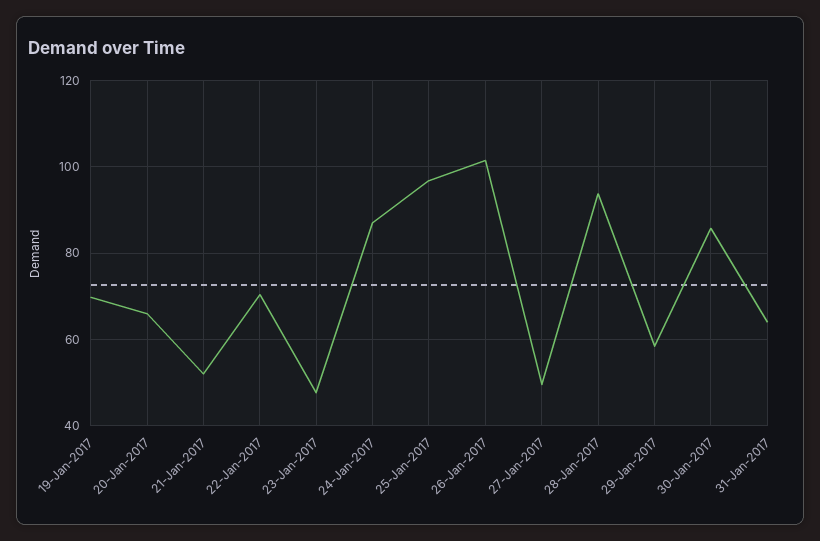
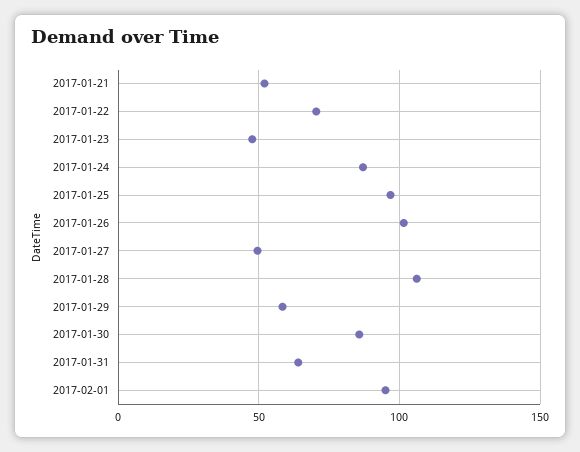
19-Jan-2017: 70 -> none
20-Jan-2017: 66 -> none
28-Jan-2017: 94 -> 105
2017-02-01: none -> 95

